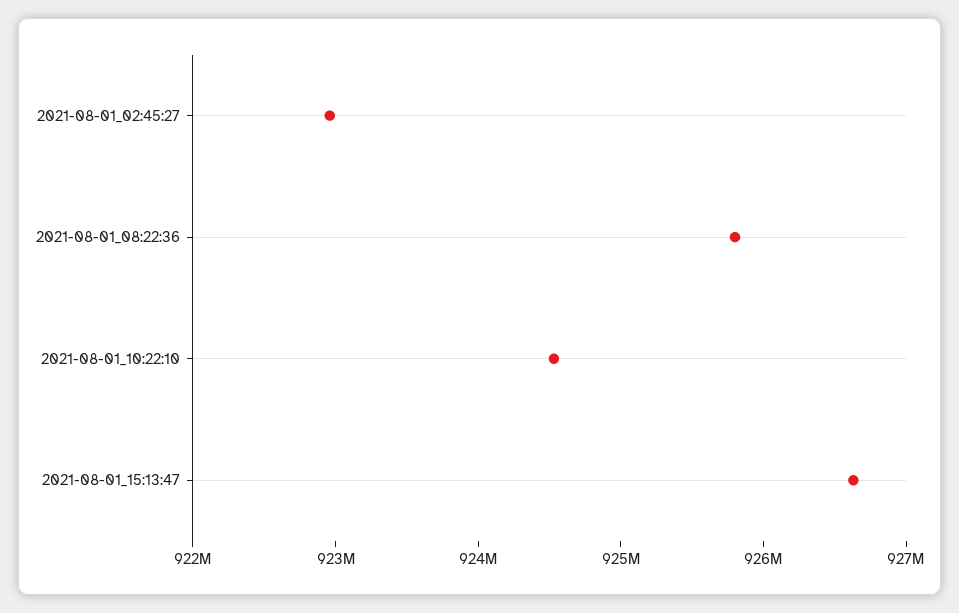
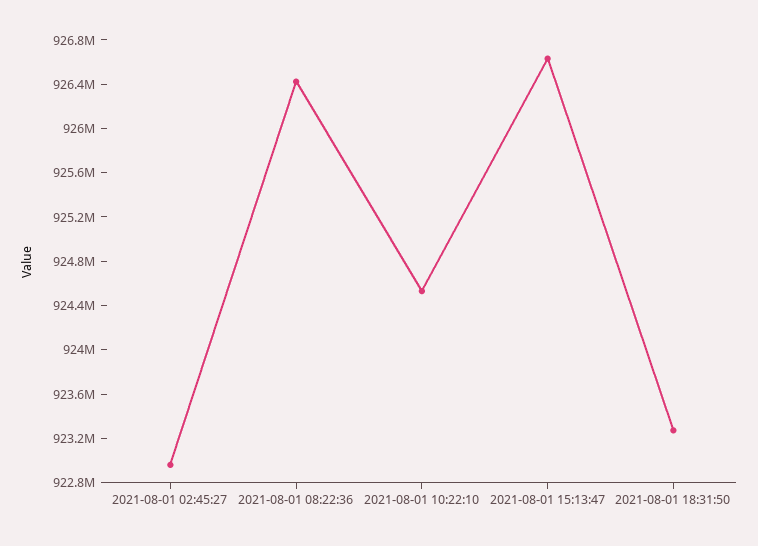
2021-08-01_08:22:36: 925800000 -> 926400000
2021-08-01 18:31:50: none -> 923300000

